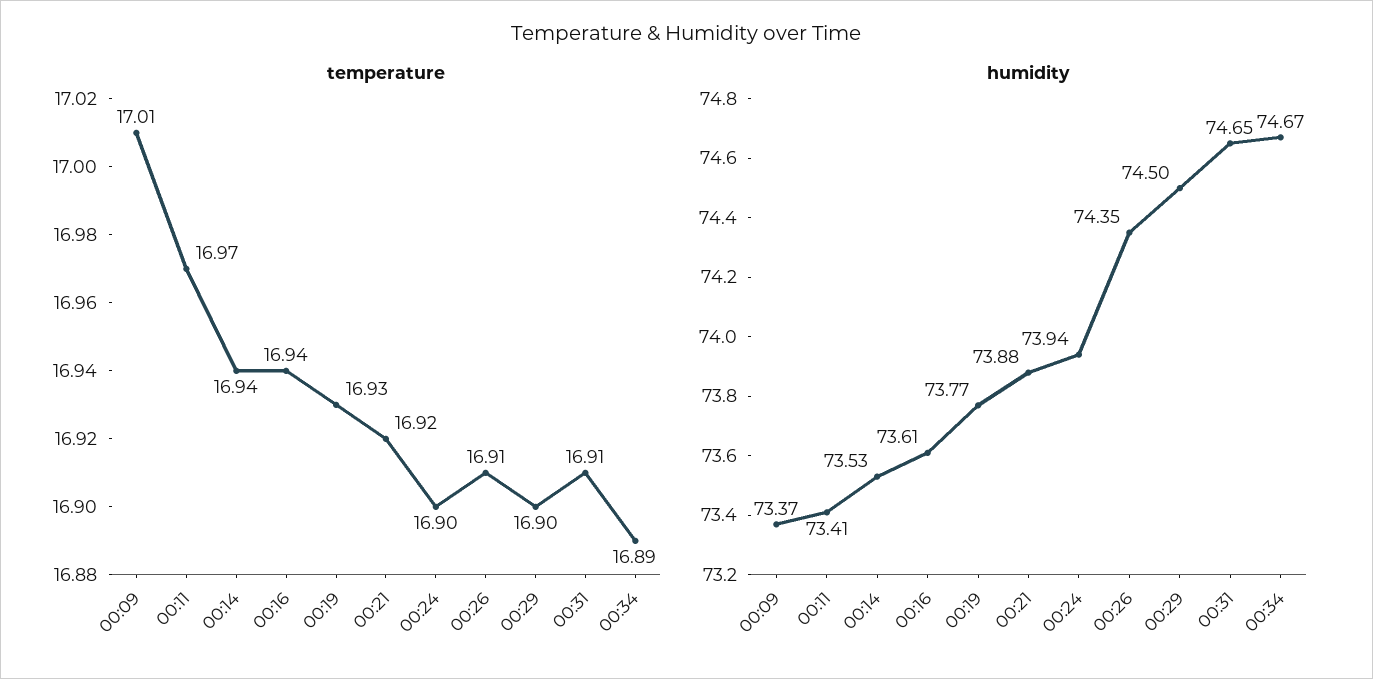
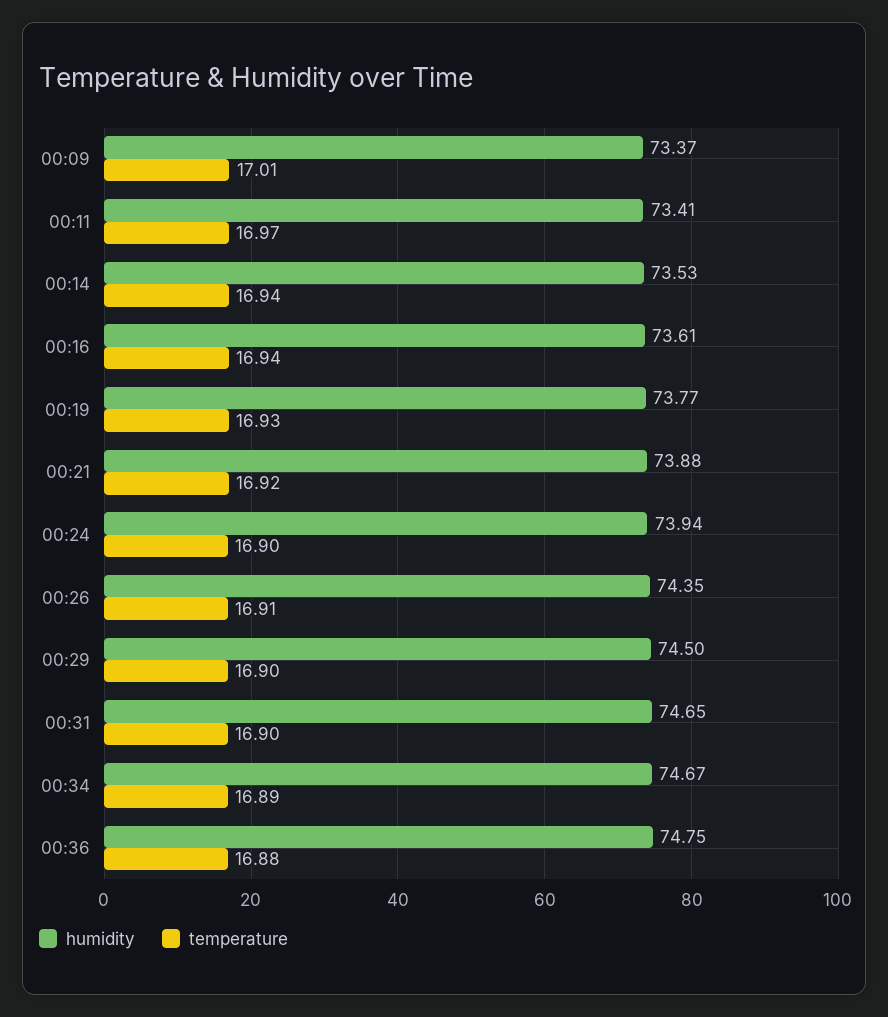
temperature, 00:31: 16.91 -> 16.9
humidity, 00:36: none -> 74.75
temperature, 00:36: none -> 16.88

